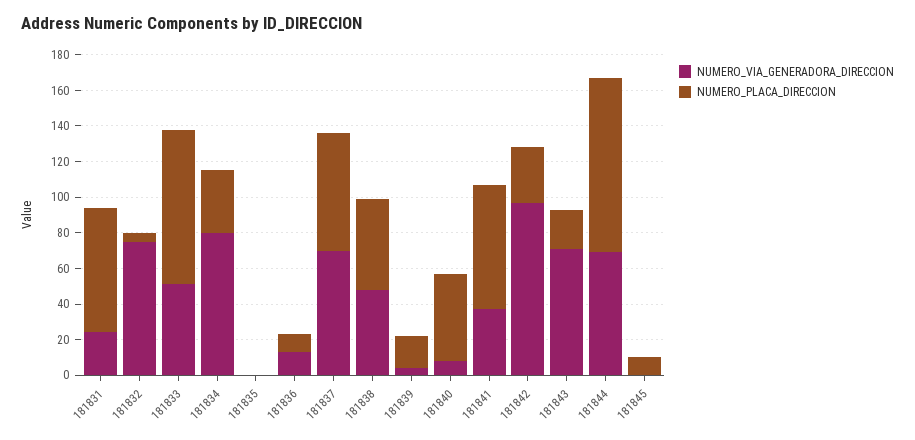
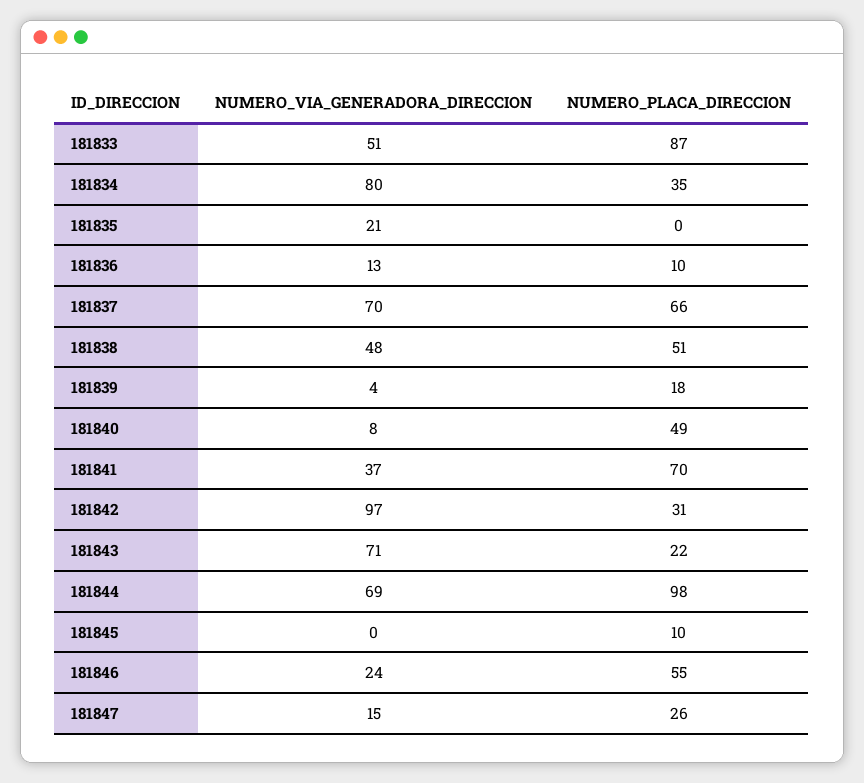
NUMERO_VIA_GENERADORA_DIRECCION, 181831: 25 -> none
NUMERO_PLACA_DIRECCION, 181831: 70 -> none
NUMERO_VIA_GENERADORA_DIRECCION, 181832: 75 -> none
NUMERO_PLACA_DIRECCION, 181832: 5 -> none
NUMERO_VIA_GENERADORA_DIRECCION, 181835: 0 -> 21
NUMERO_VIA_GENERADORA_DIRECCION, 181846: none -> 24
NUMERO_PLACA_DIRECCION, 181846: none -> 55
NUMERO_VIA_GENERADORA_DIRECCION, 181847: none -> 15
NUMERO_PLACA_DIRECCION, 181847: none -> 26

